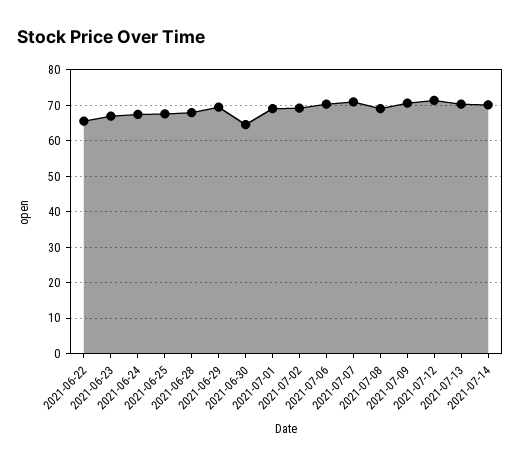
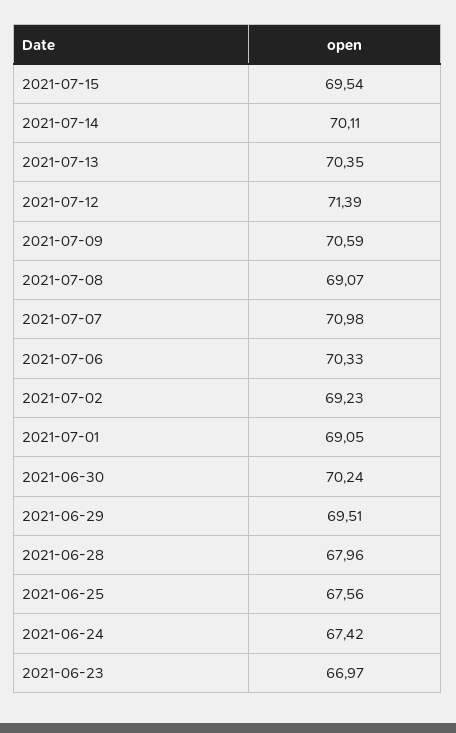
2021-06-22: 66 -> none
2021-06-30: 64 -> 70.24
2021-07-15: none -> 69.54

